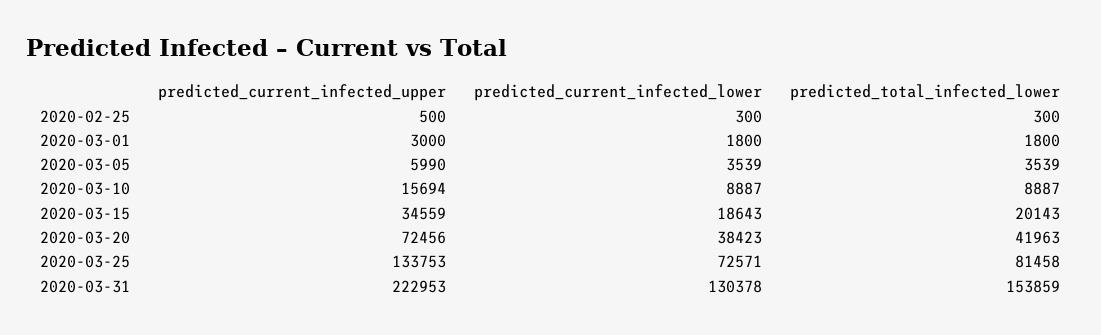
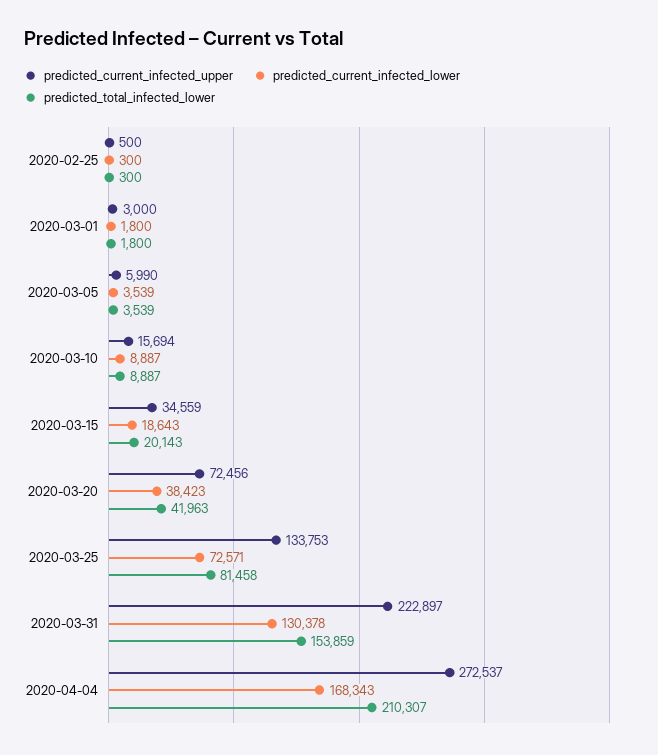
predicted_current_infected_upper, 2020-03-31: 222953 -> 222897
predicted_current_infected_upper, 2020-04-04: none -> 272537
predicted_current_infected_lower, 2020-04-04: none -> 168343
predicted_total_infected_lower, 2020-04-04: none -> 210307

